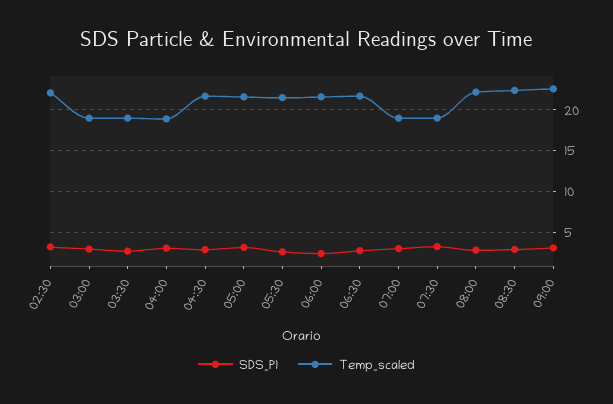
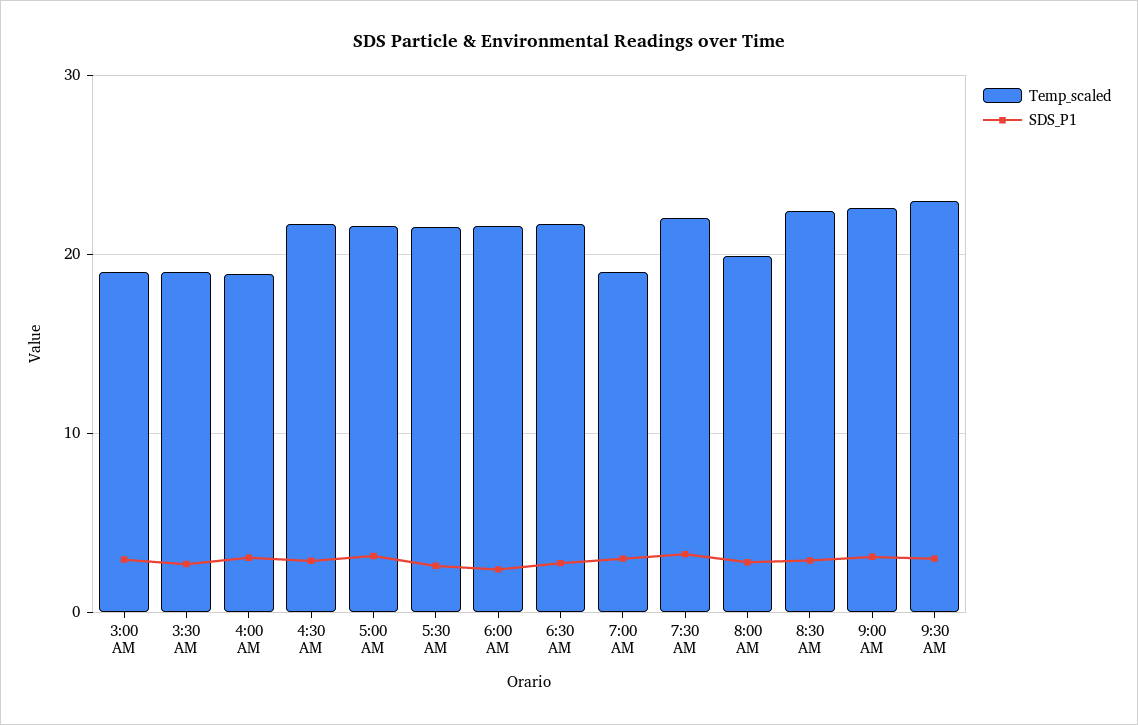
SDS_P1, 02:30: 3 -> none
Temp_scaled, 02:30: 22 -> none
Temp_scaled, 07:30: 19 -> 22
Temp_scaled, 08:00: 22 -> 20
Temp_scaled, 9:30 AM: none -> 23
SDS_P1, 9:30 AM: none -> 3

